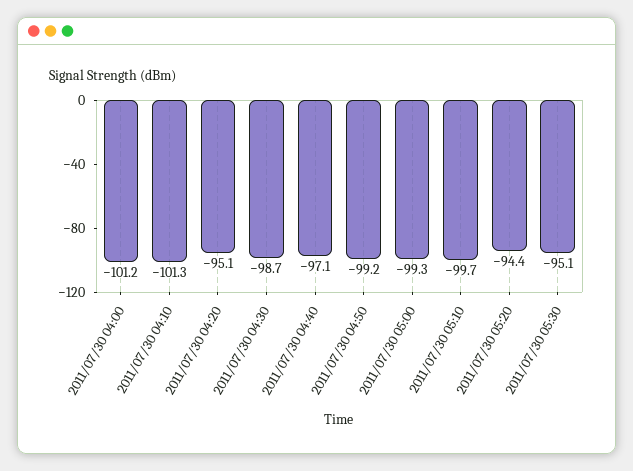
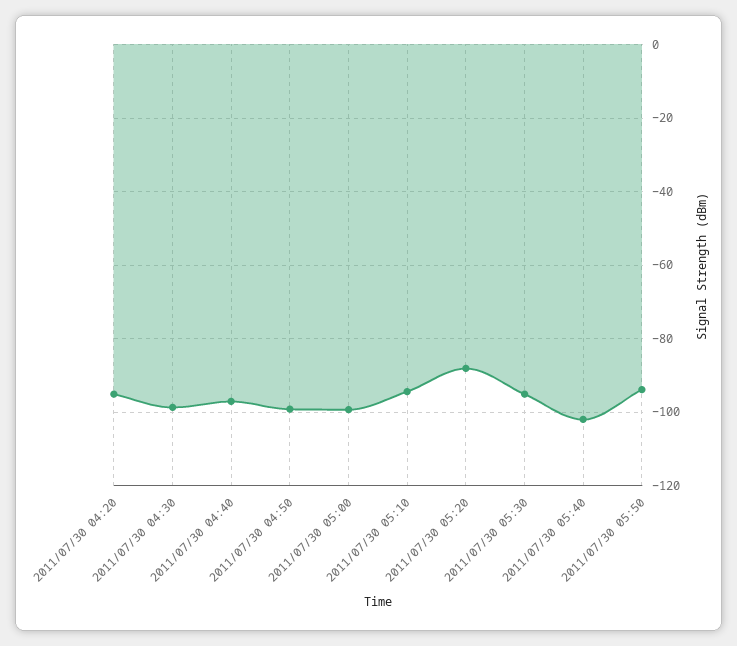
2011/07/30 04:00: -101.2 -> none
2011/07/30 04:10: -101.3 -> none
2011/07/30 05:10: -99.7 -> -94
2011/07/30 05:20: -94.4 -> -88
2011/07/30 05:40: none -> -102
2011/07/30 05:50: none -> -94

